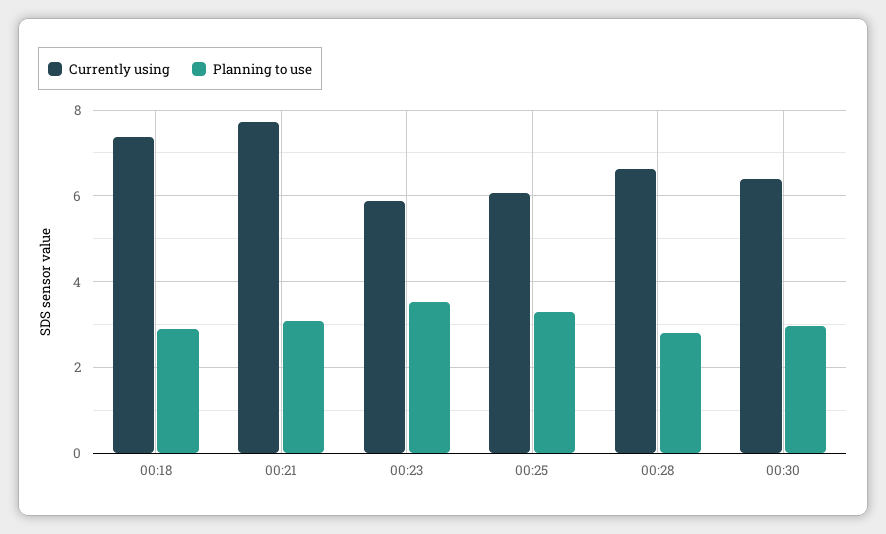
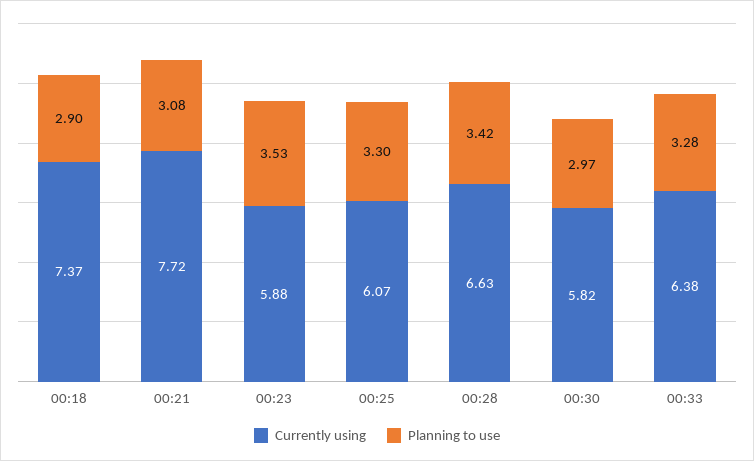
Planning to use, 00:28: 2.8 -> 3.42
Currently using, 00:30: 6.4 -> 5.82
Currently using, 00:33: none -> 6.38
Planning to use, 00:33: none -> 3.28

